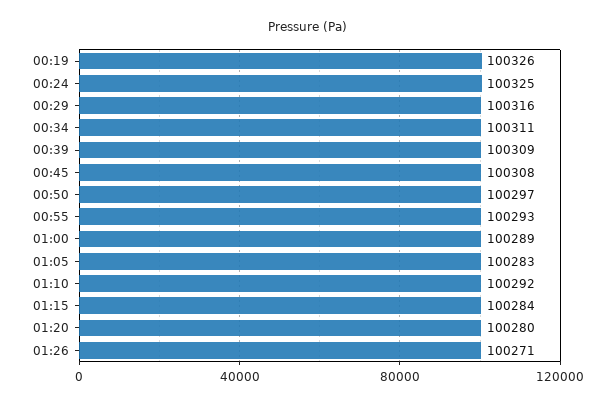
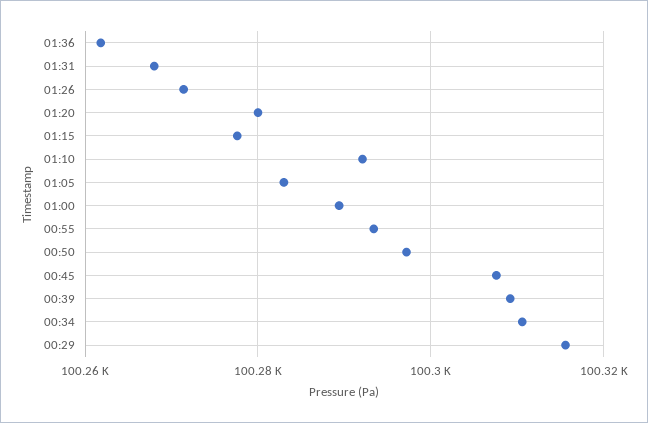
00:19: 100326 -> none
00:24: 100325 -> none
01:15: 100284 -> 100278
01:36: none -> 100262
01:31: none -> 100268

